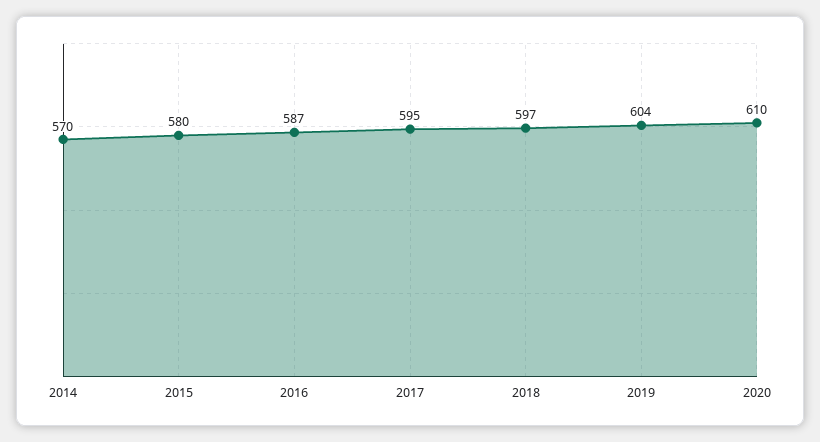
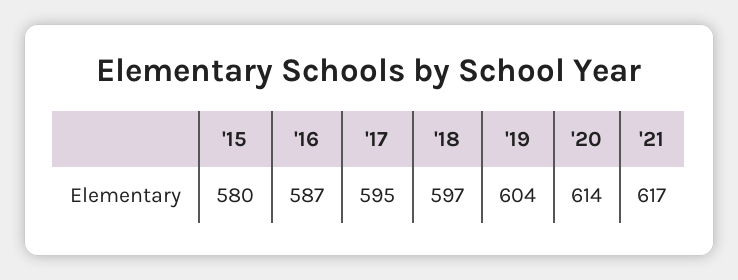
2014: 570 -> none
2020: 610 -> 614
'21: none -> 617

